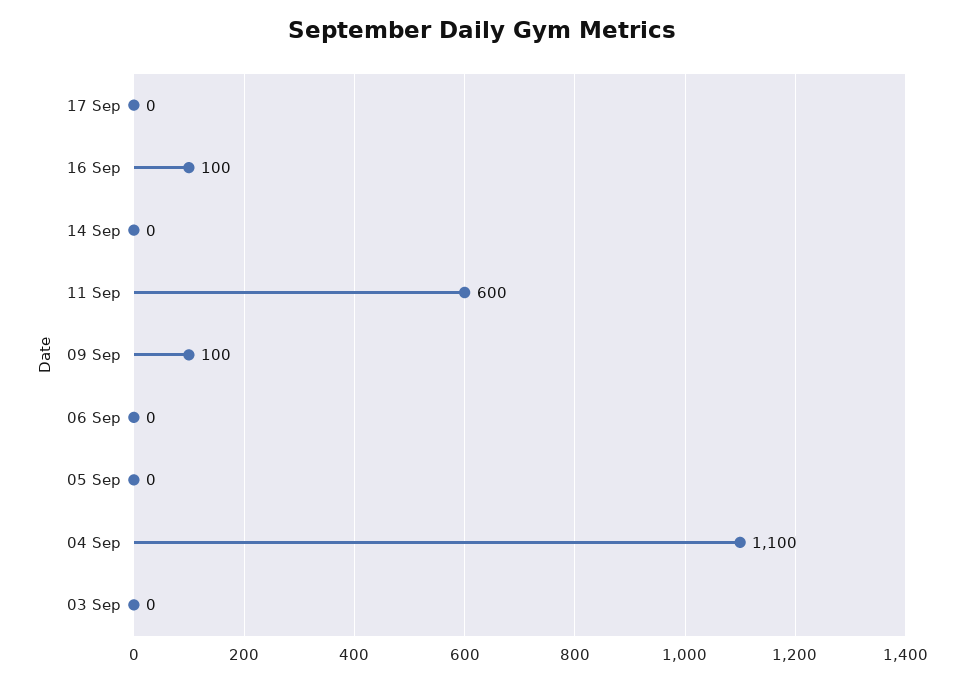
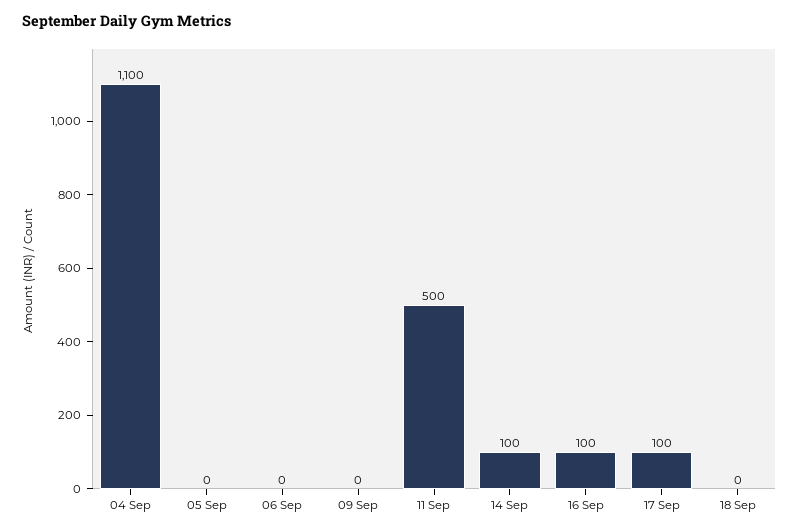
17 Sep: 0 -> 100
14 Sep: 0 -> 100
11 Sep: 600 -> 500
09 Sep: 100 -> 0
03 Sep: 0 -> none
18 Sep: none -> 0

